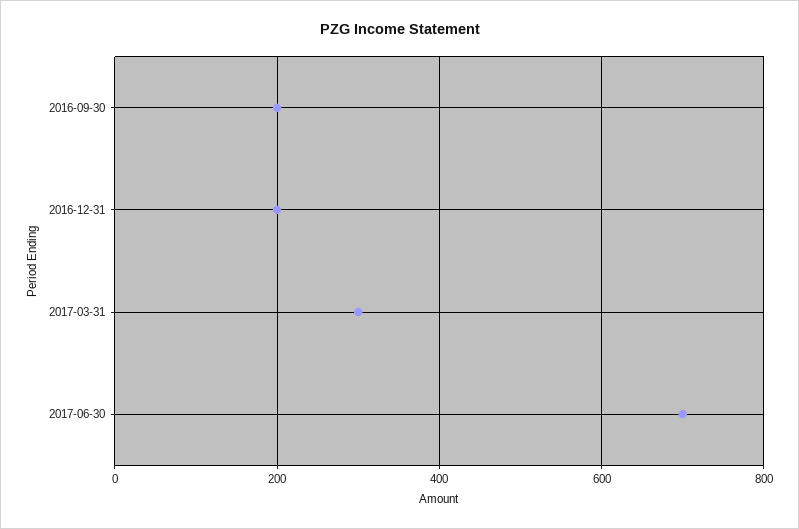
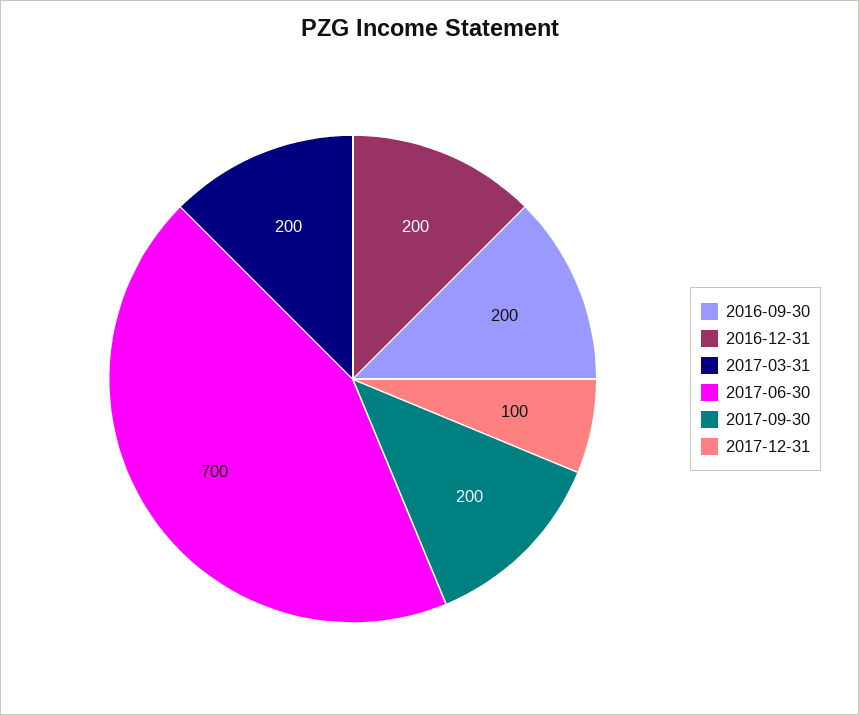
2017-03-31: 300 -> 200
2017-09-30: none -> 200
2017-12-31: none -> 100

